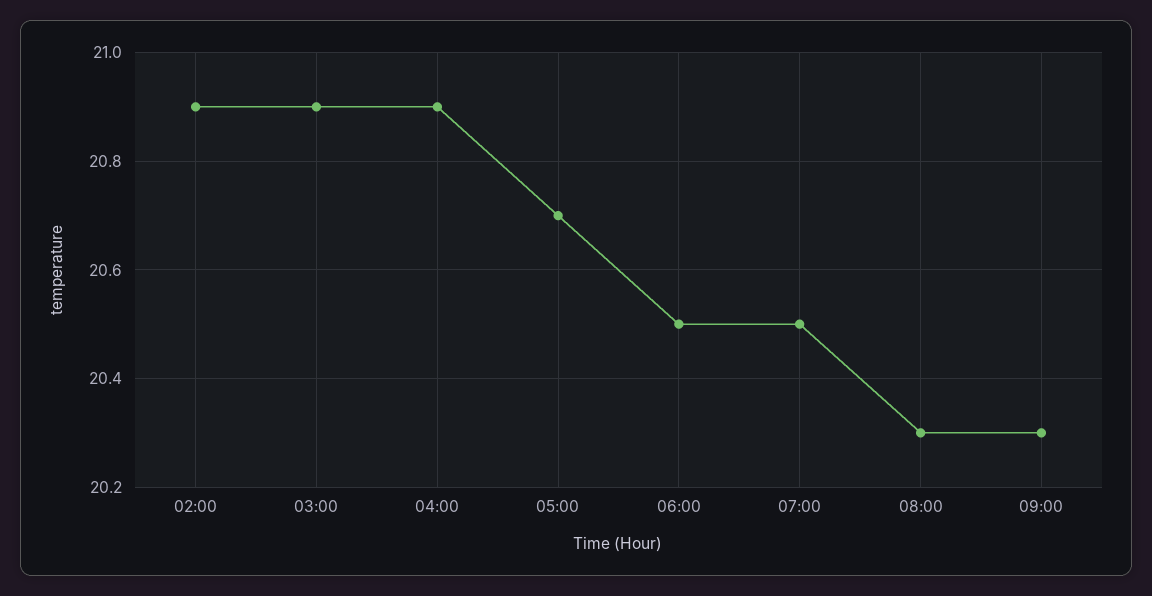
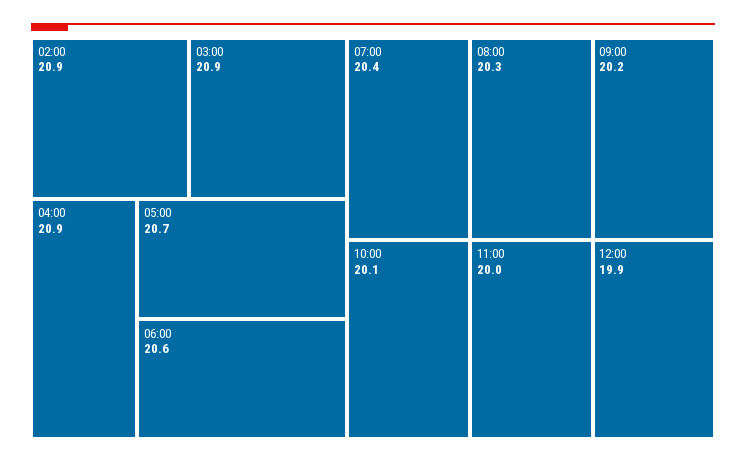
06:00: 20.5 -> 20.6
07:00: 20.5 -> 20.4
09:00: 20.3 -> 20.2
10:00: none -> 20.1
11:00: none -> 20
12:00: none -> 19.9

